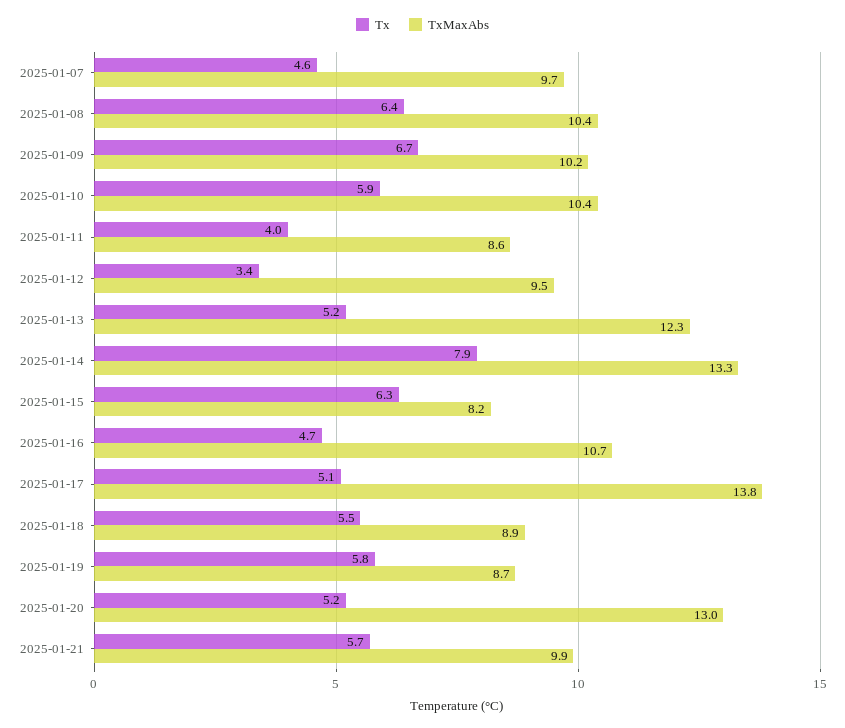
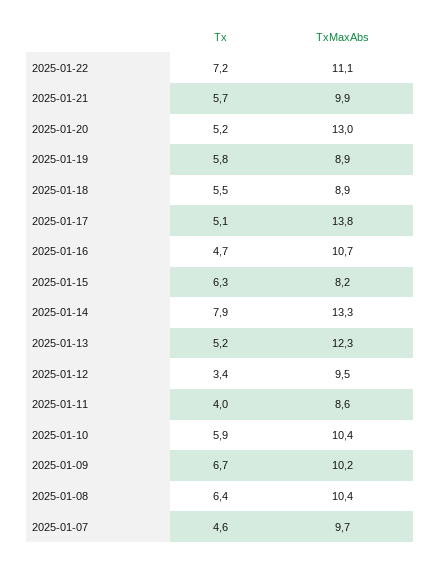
TxMaxAbs, 2025-01-19: 8.7 -> 8.9
Tx, 2025-01-22: none -> 7.2
TxMaxAbs, 2025-01-22: none -> 11.1

